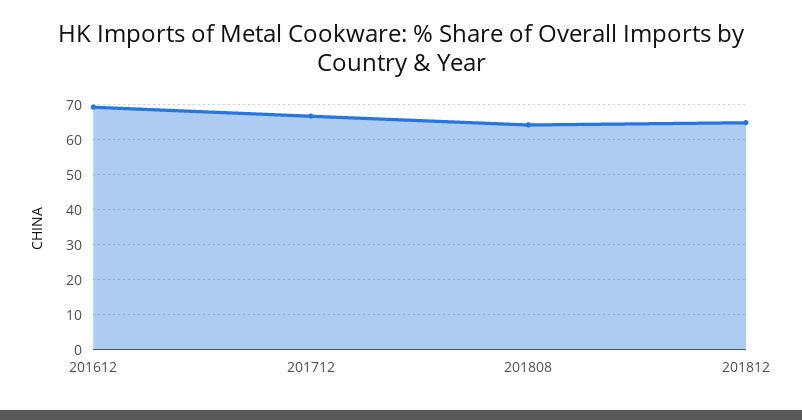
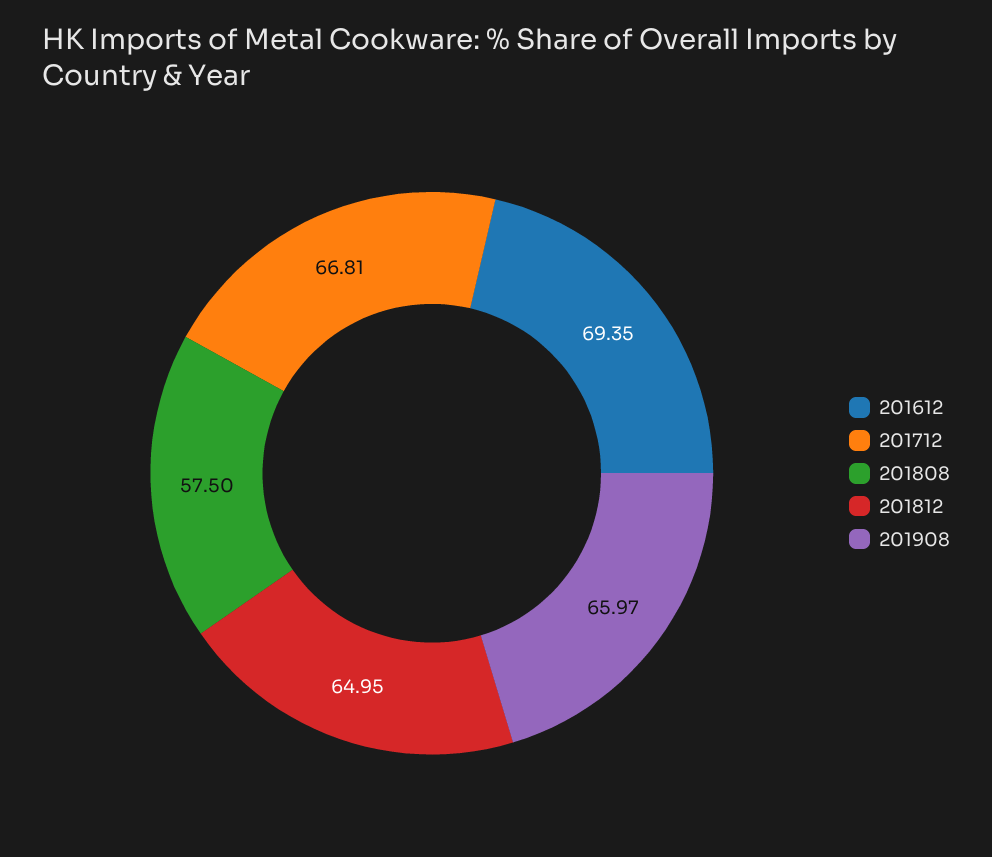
201808: 64 -> 57.5
201908: none -> 65.97

